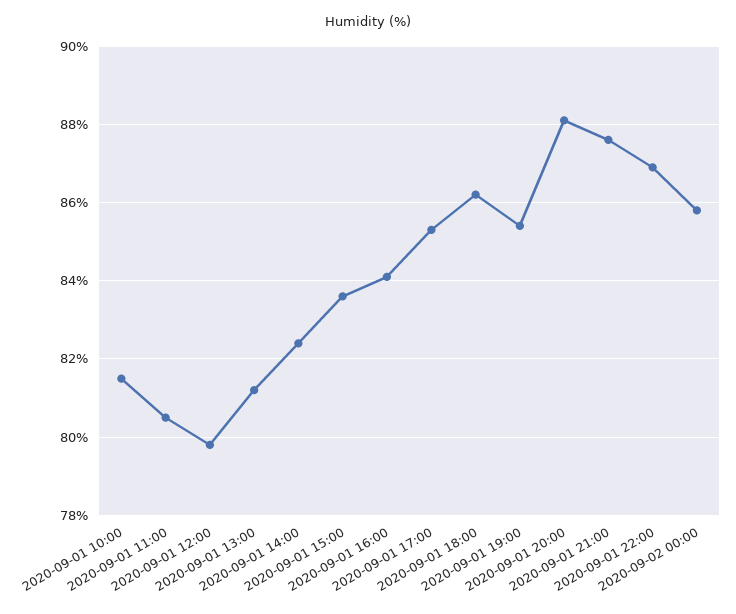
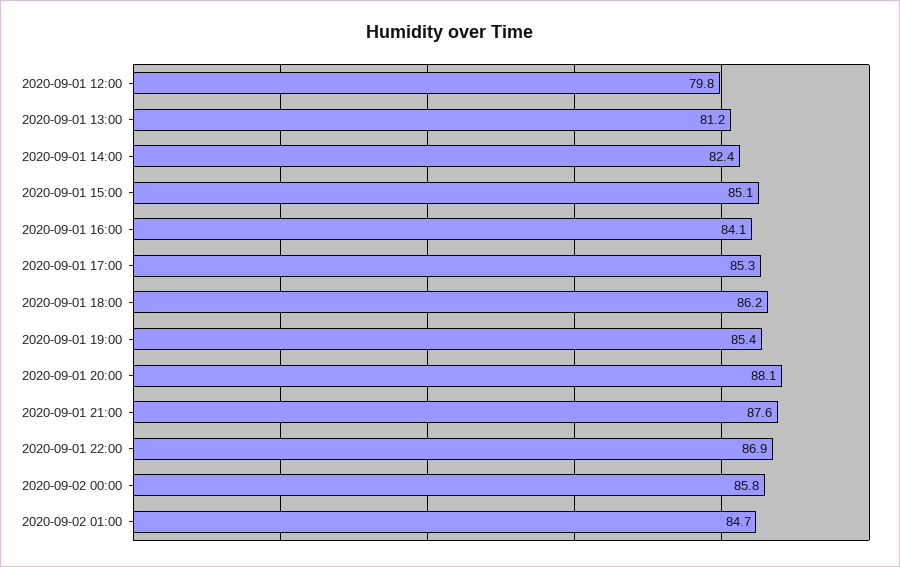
2020-09-01 10:00: 81.5 -> none
2020-09-01 11:00: 80.5 -> none
2020-09-01 15:00: 83.5 -> 85.1
2020-09-02 01:00: none -> 84.7

